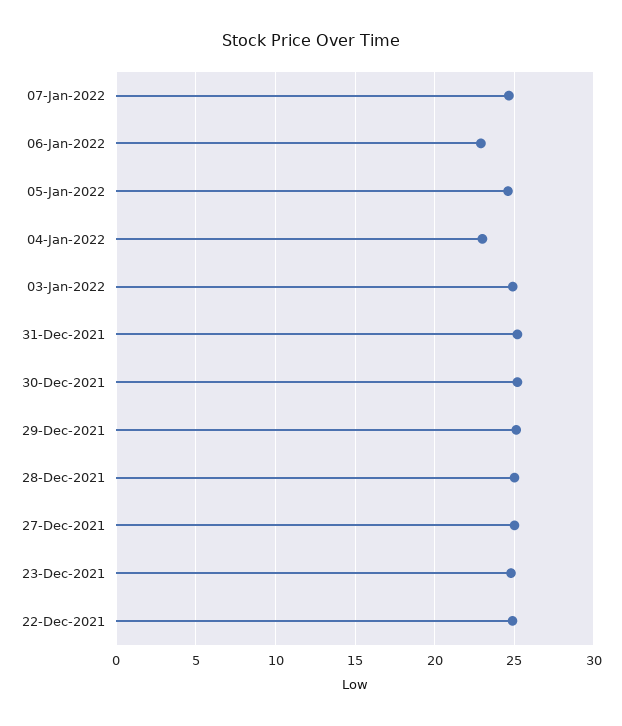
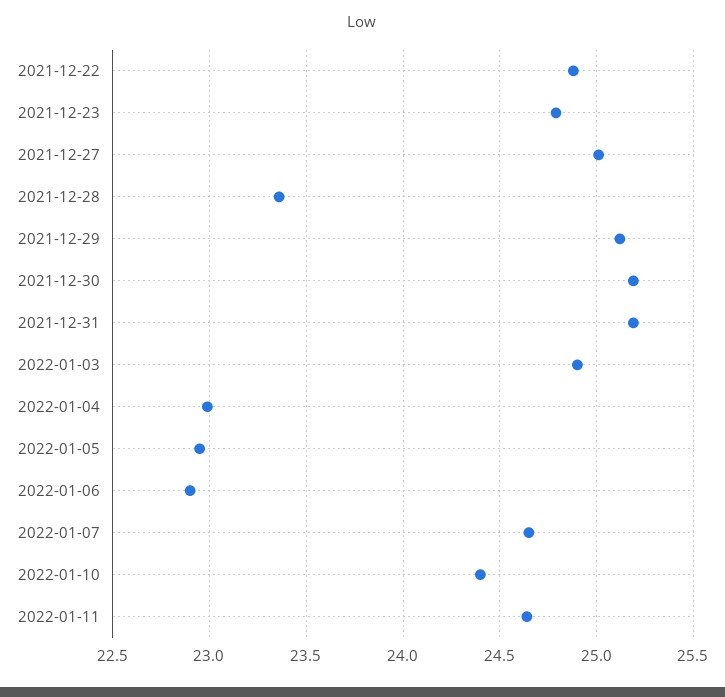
05-Jan-2022: 24.5 -> 22.95
28-Dec-2021: 25 -> 23.35
2022-01-10: none -> 24.4
2022-01-11: none -> 24.65

